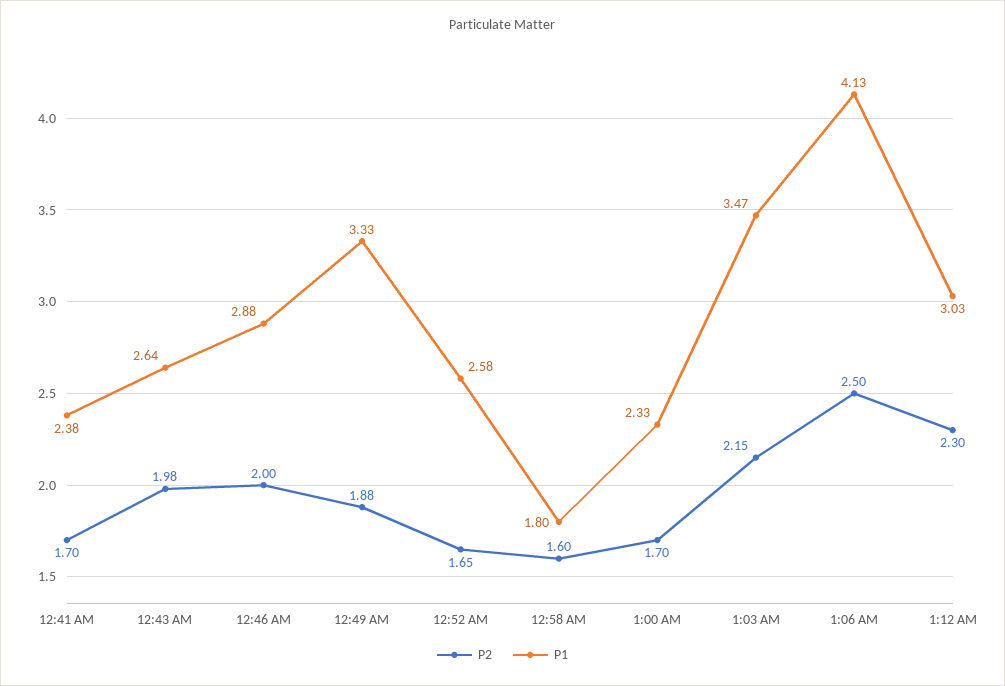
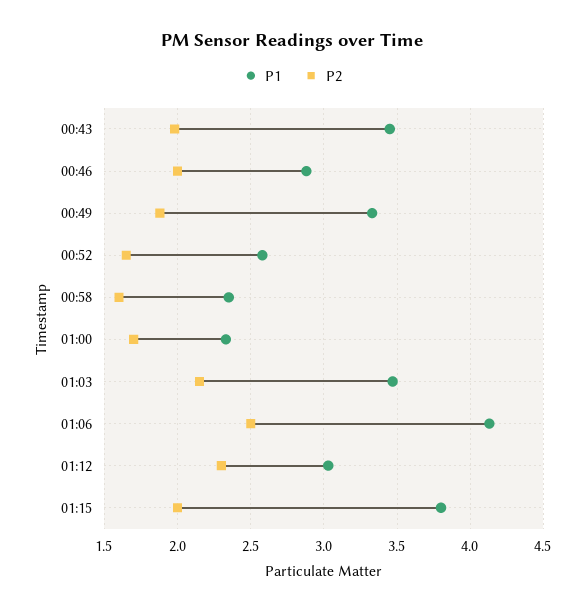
P2, 12:41 AM: 1.7 -> none
P1, 12:41 AM: 2.38 -> none
P1, 12:43 AM: 2.64 -> 3.45
P1, 12:58 AM: 1.8 -> 2.35
P1, 01:15: none -> 3.8
P2, 01:15: none -> 2

